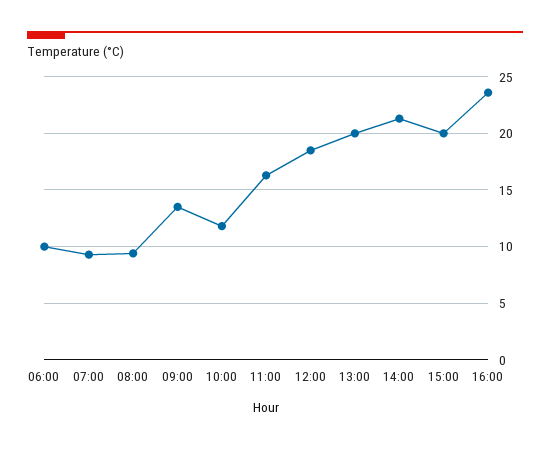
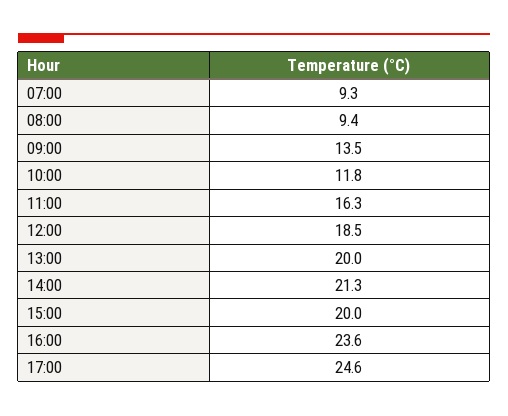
06:00: 10 -> none
17:00: none -> 24.6

